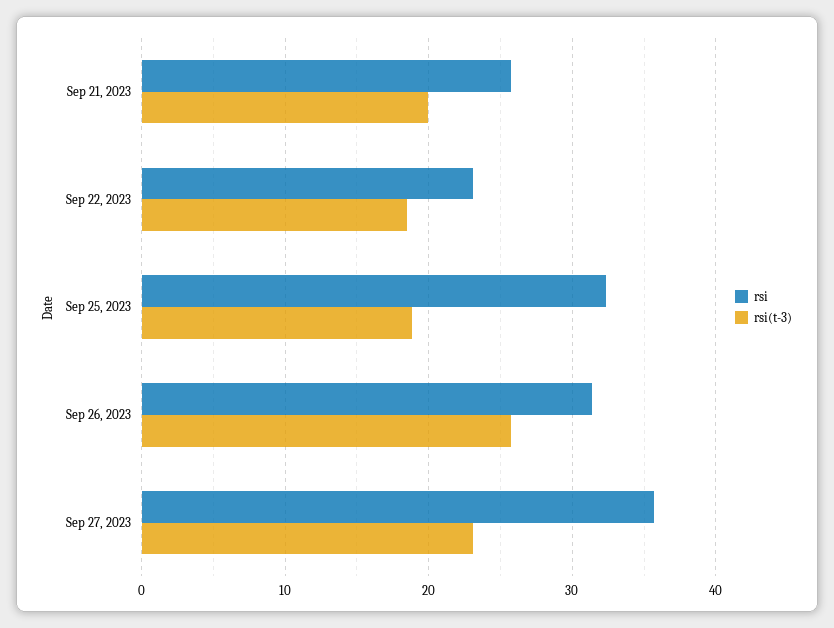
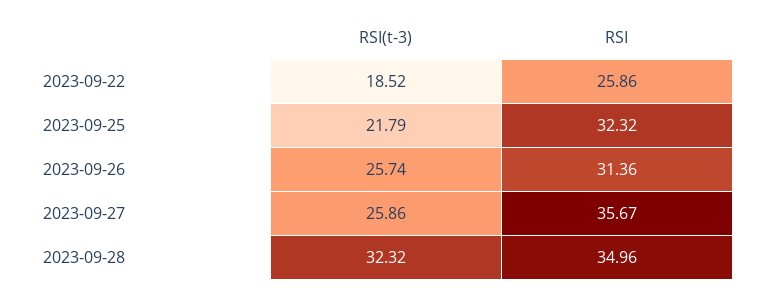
rsi, Sep 21, 2023: 26 -> none
rsi(t-3), Sep 21, 2023: 20 -> none
rsi, Sep 22, 2023: 23 -> 25.86
rsi(t-3), Sep 25, 2023: 19 -> 21.79
rsi(t-3), Sep 27, 2023: 23 -> 25.86
rsi(t-3), 2023-09-28: none -> 32.32
rsi, 2023-09-28: none -> 34.96

